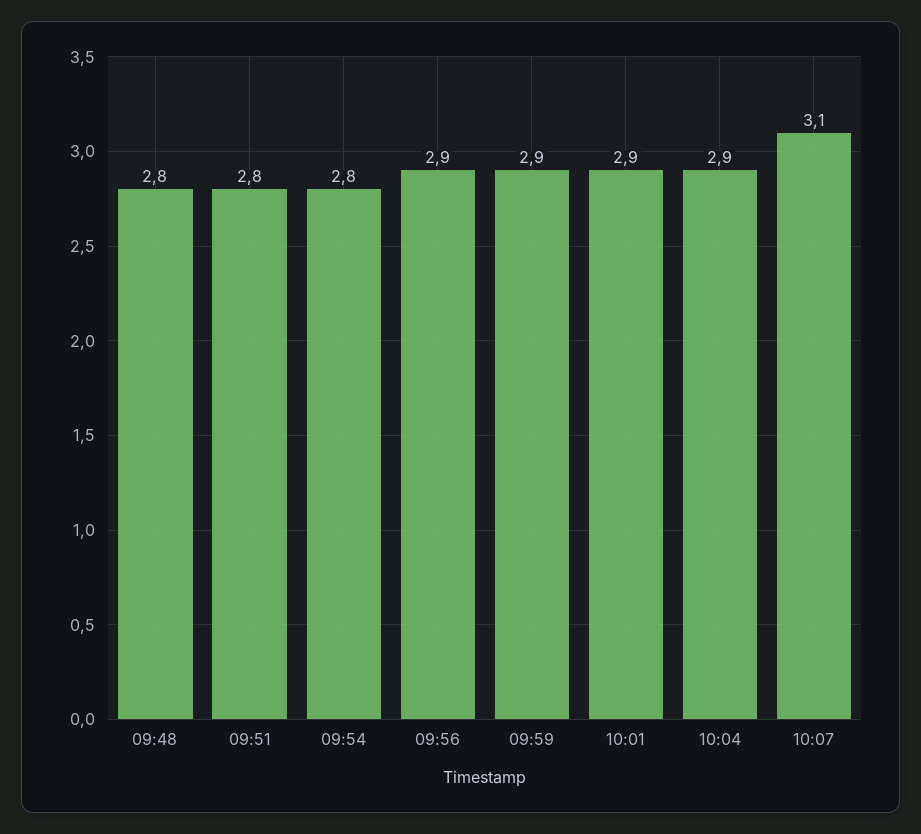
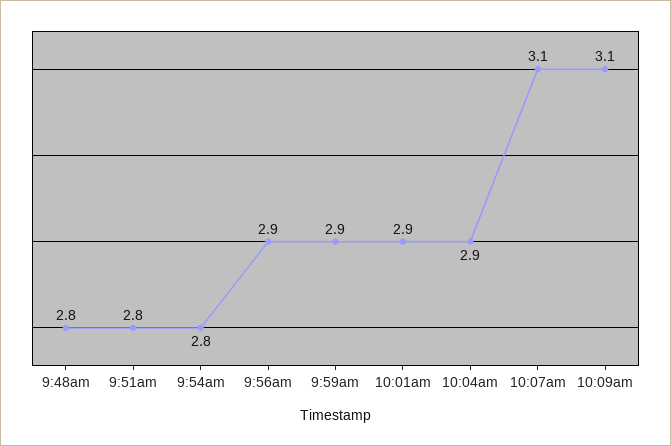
10:09am: none -> 3.1

